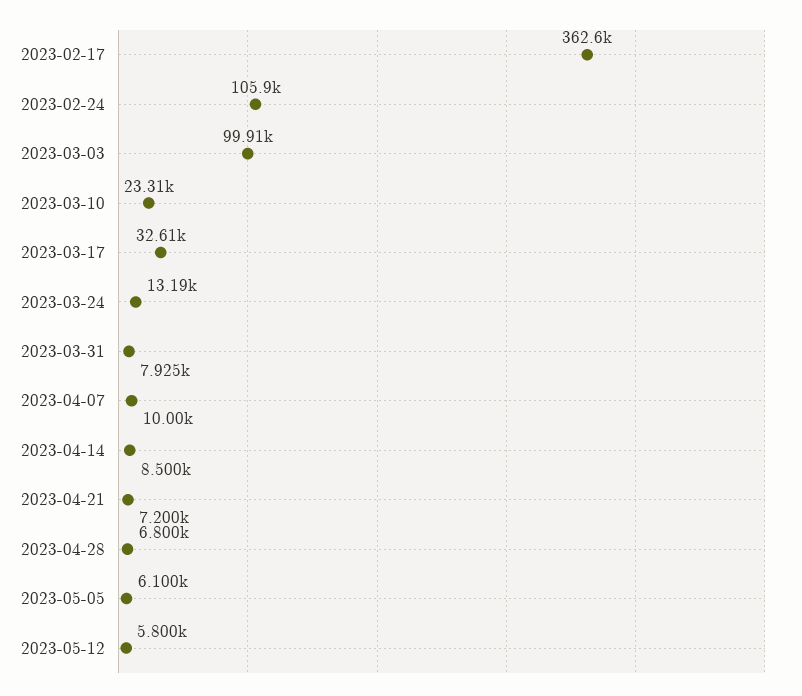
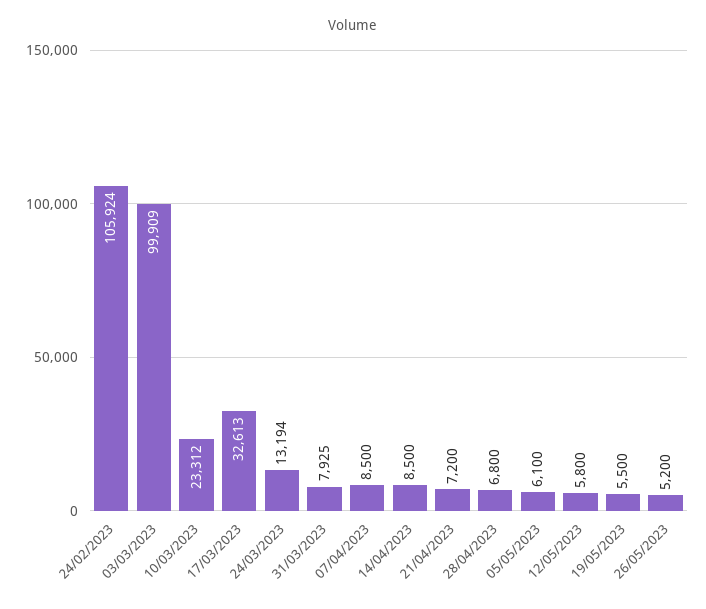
2023-02-17: 362600 -> none
2023-04-07: 10000 -> 8500
19/05/2023: none -> 5500
26/05/2023: none -> 5200

